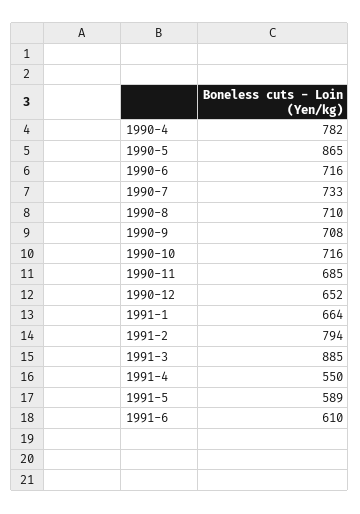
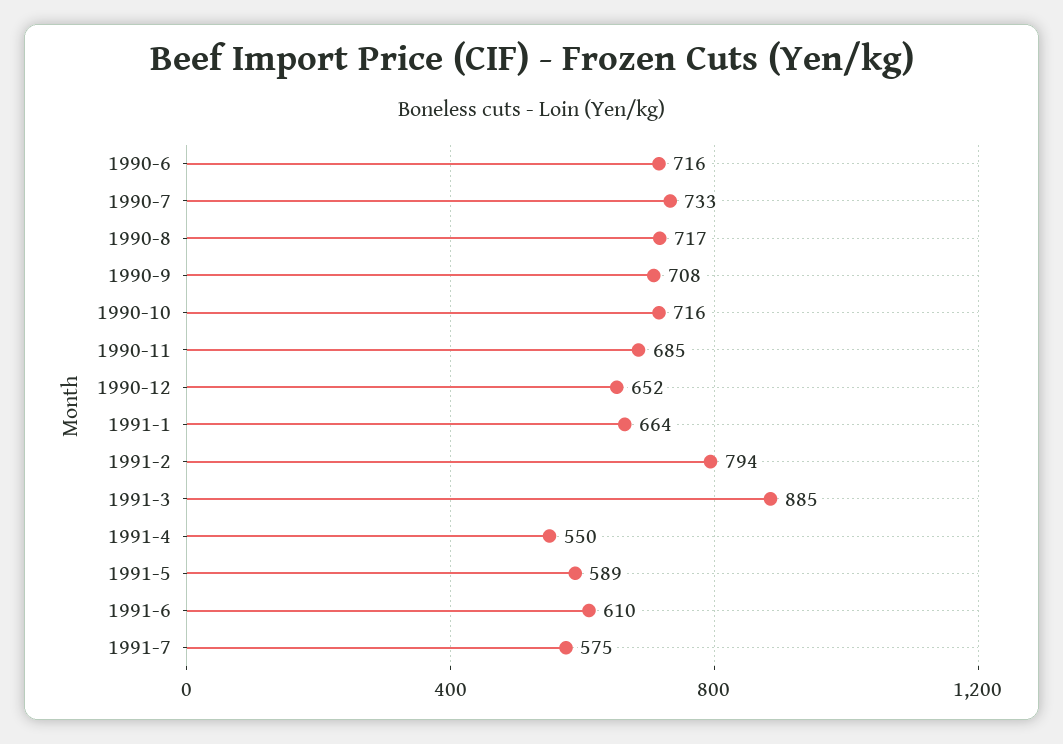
1990-4: 782 -> none
1990-5: 865 -> none
1990-8: 710 -> 717
1991-7: none -> 575

